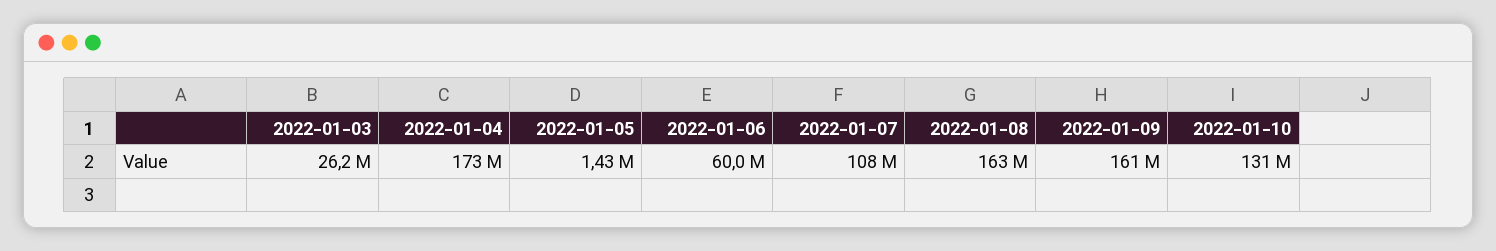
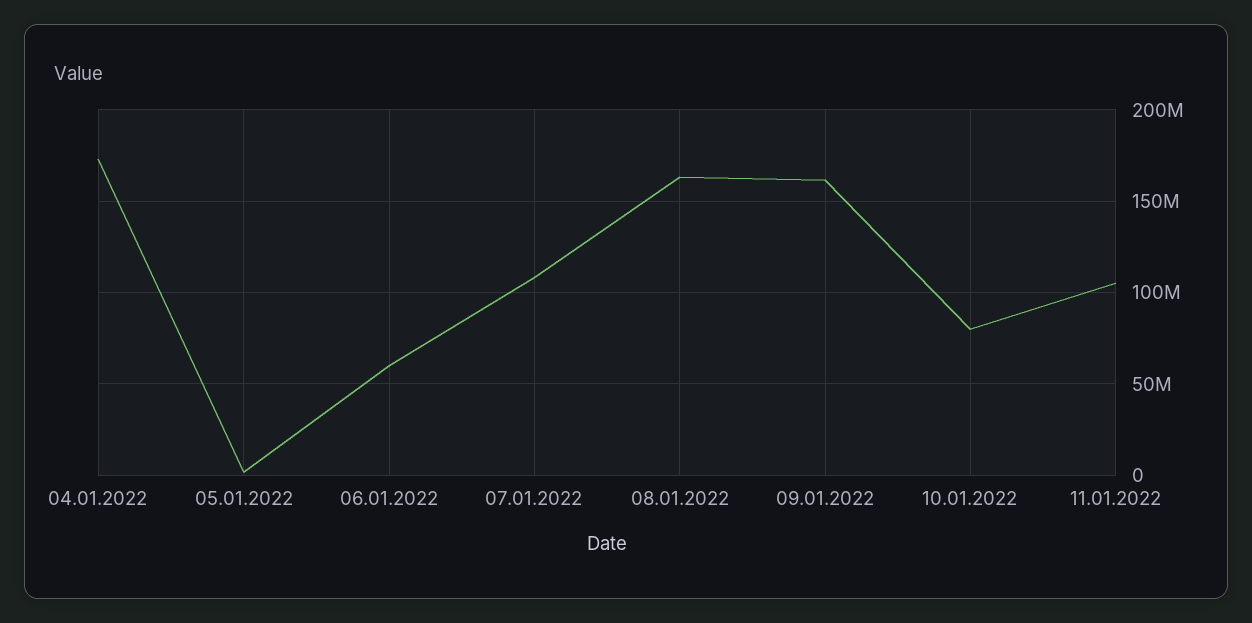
2022-01-03: 26200000 -> none
2022-01-10: 131000000 -> 80000000
11.01.2022: none -> 105000000

